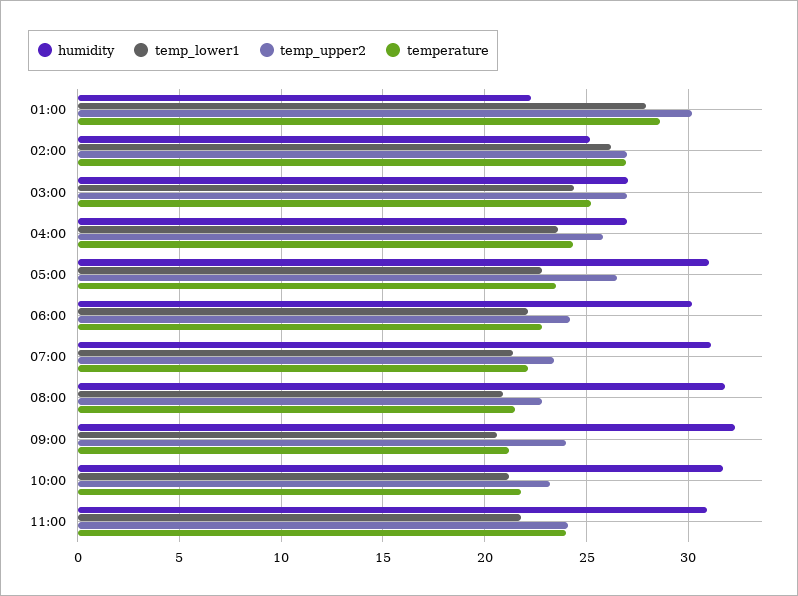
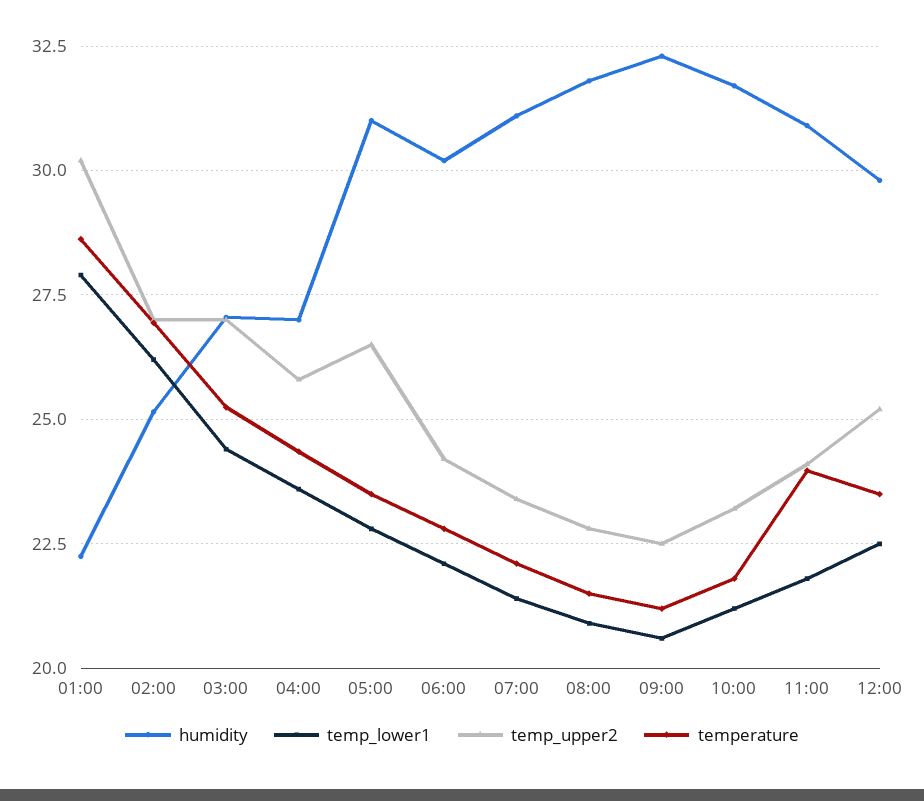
temp_upper2, 09:00: 24 -> 22.5
humidity, 12:00: none -> 29.75
temp_lower1, 12:00: none -> 22.5
temp_upper2, 12:00: none -> 25.25
temperature, 12:00: none -> 23.5

